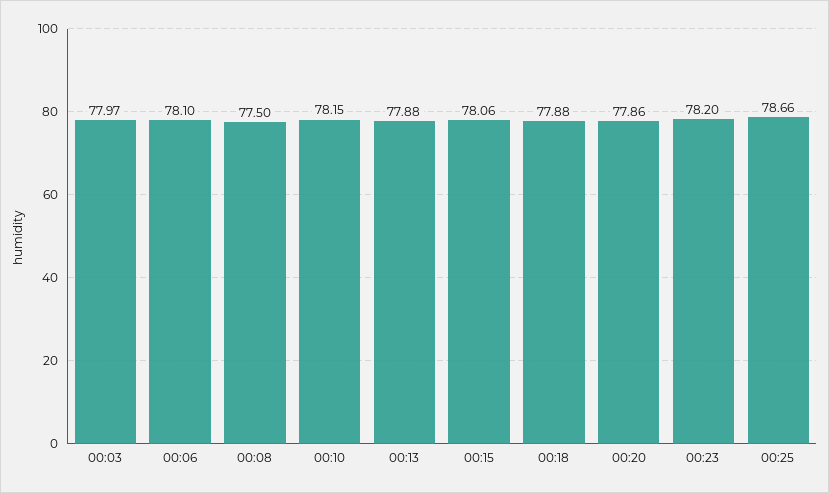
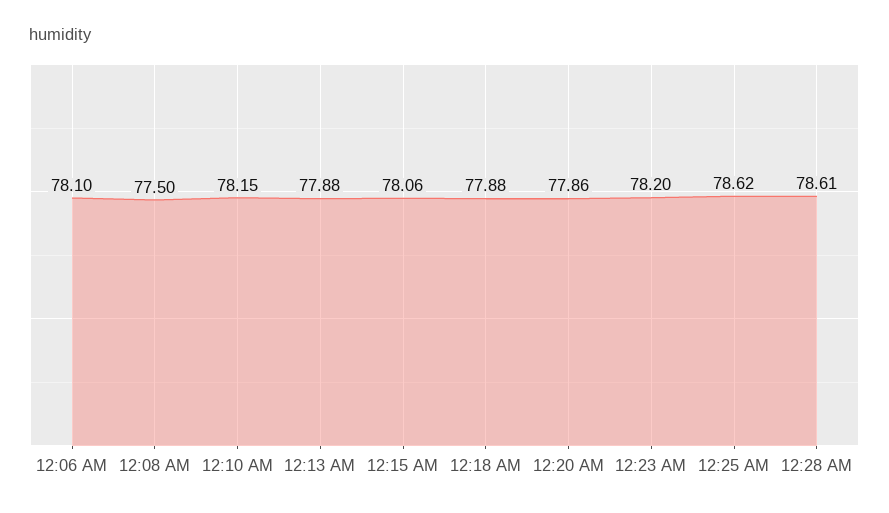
00:03: 77.97 -> none
00:25: 78.66 -> 78.62
12:28 AM: none -> 78.61

